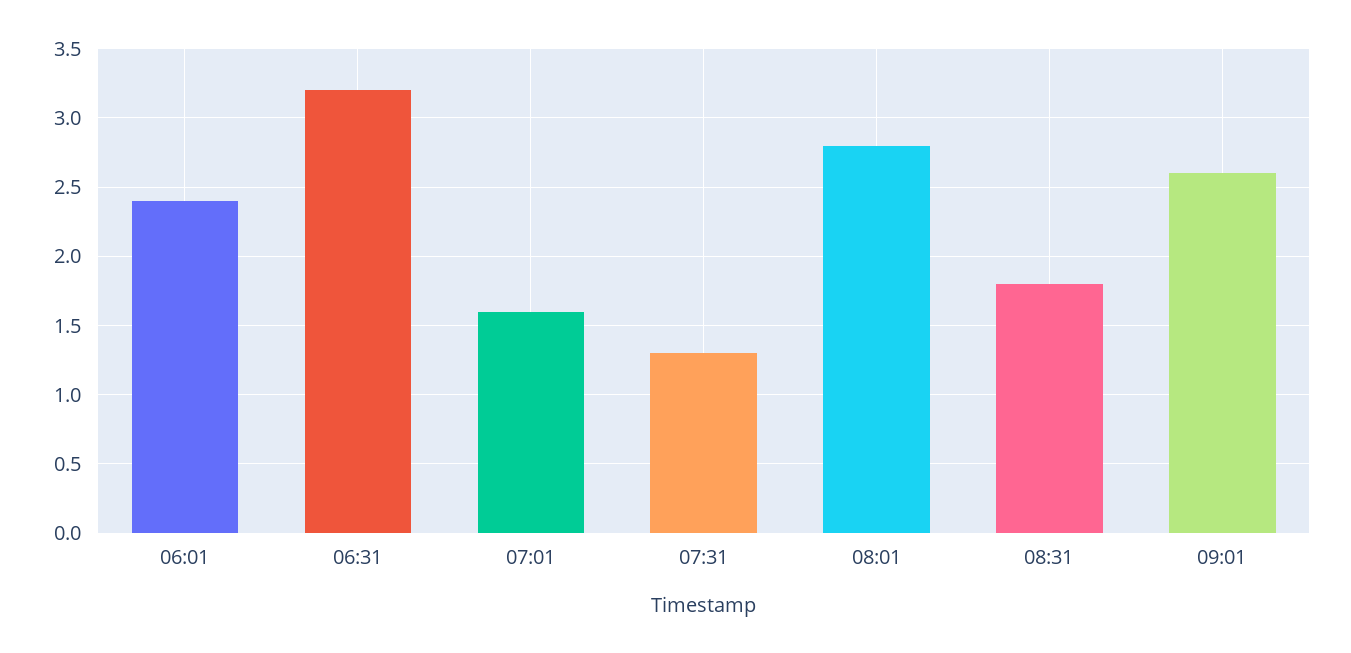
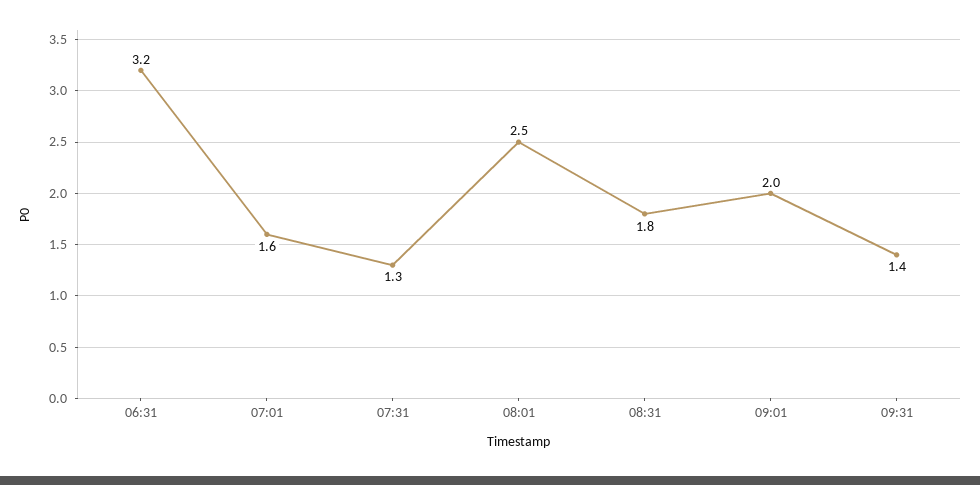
06:01: 2.4 -> none
08:01: 2.8 -> 2.5
09:01: 2.6 -> 2
09:31: none -> 1.4

